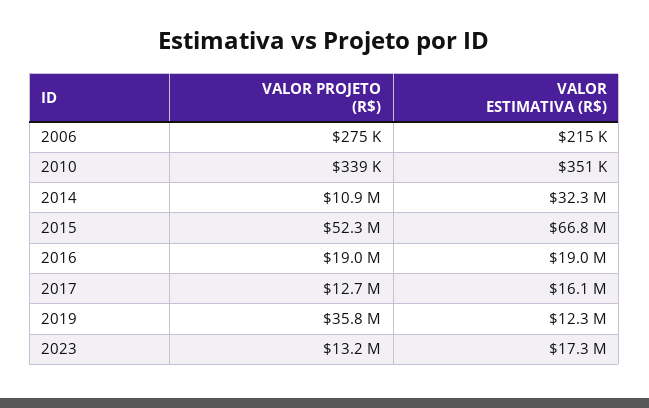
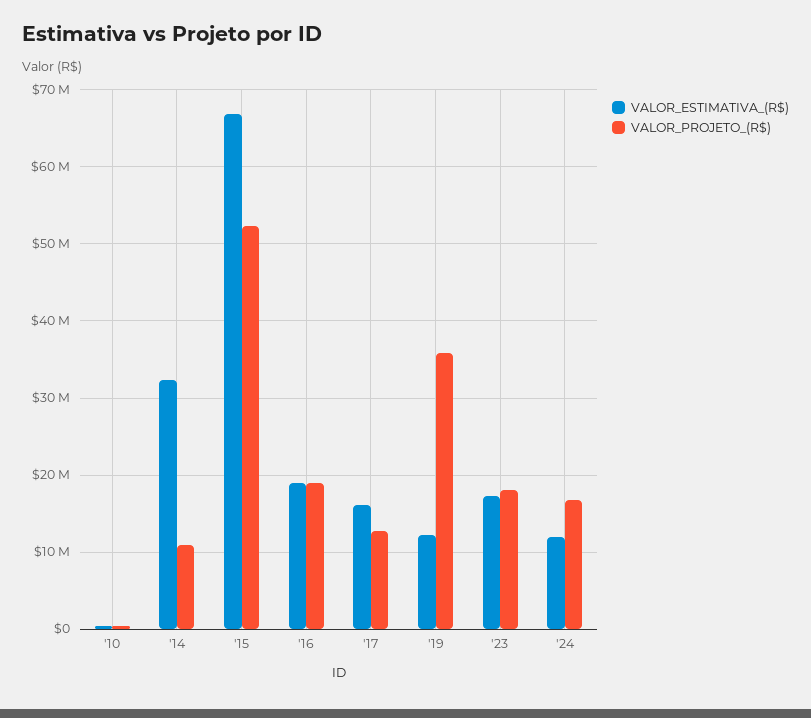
VALOR PROJETO (R$), 2006: 275000 -> none
VALOR ESTIMATIVA (R$), 2006: 215000 -> none
VALOR PROJETO (R$), 2023: 13200000 -> 18000000
VALOR ESTIMATIVA (R$), '24: none -> 12000000
VALOR PROJETO (R$), '24: none -> 17000000

